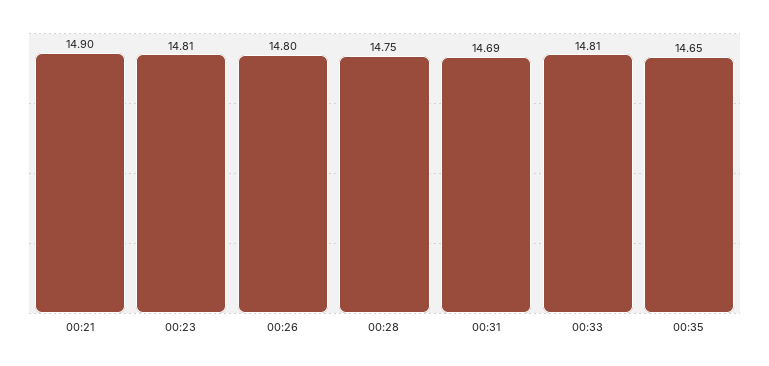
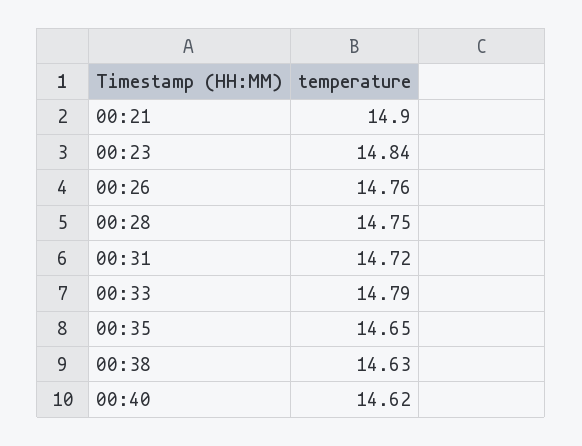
00:23: 14.81 -> 14.84
00:26: 14.8 -> 14.76
00:31: 14.69 -> 14.72
00:33: 14.81 -> 14.79
00:38: none -> 14.63
00:40: none -> 14.62

